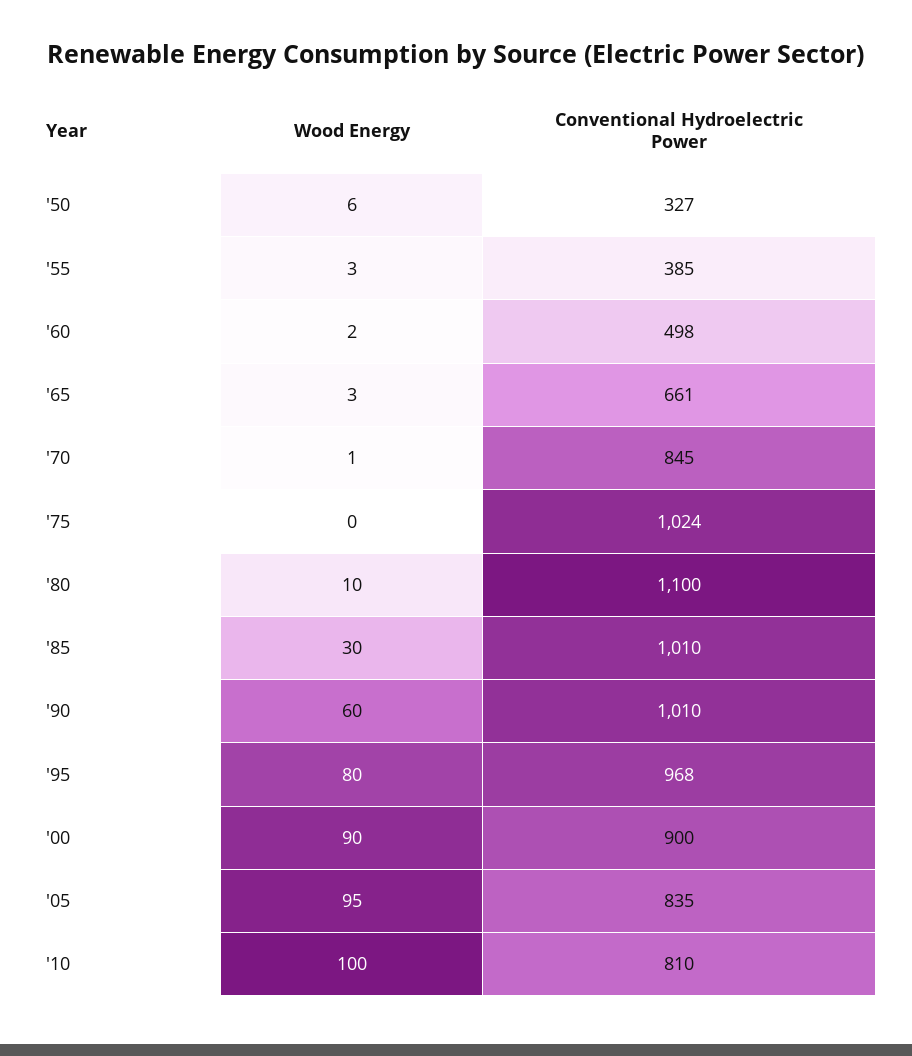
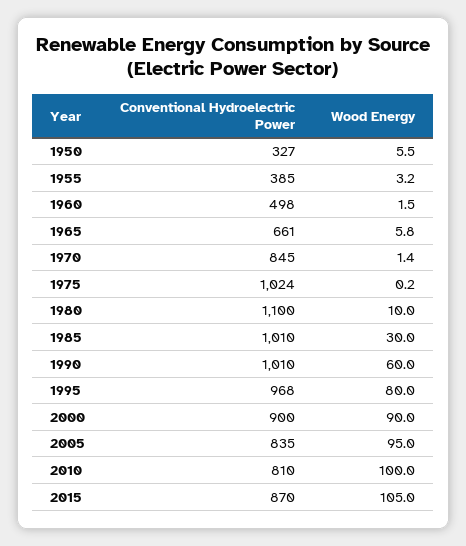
Wood Energy, '65: 3 -> 5.8
Conventional Hydroelectric Power, 2015: none -> 870
Wood Energy, 2015: none -> 105

